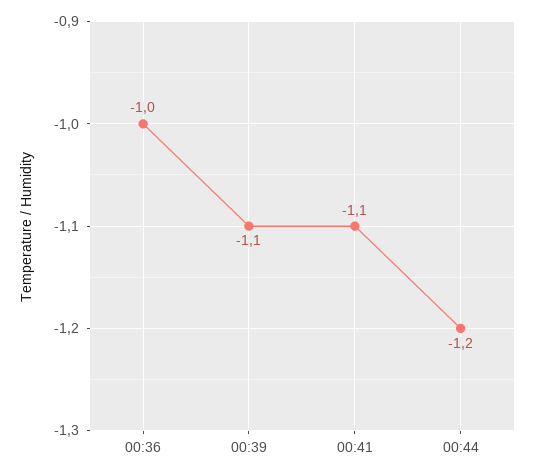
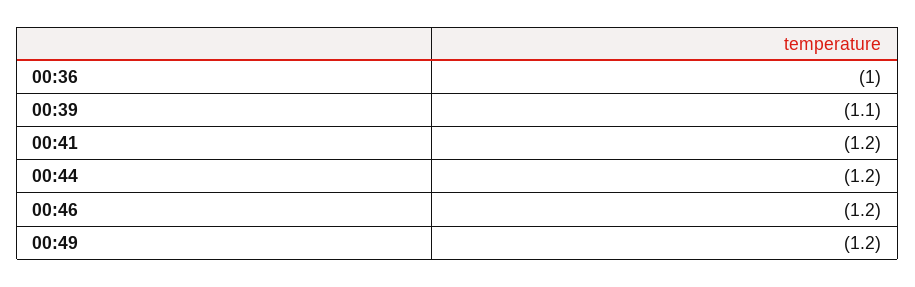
00:41: -1.1 -> -1.2
00:46: none -> -1.2
00:49: none -> -1.2

